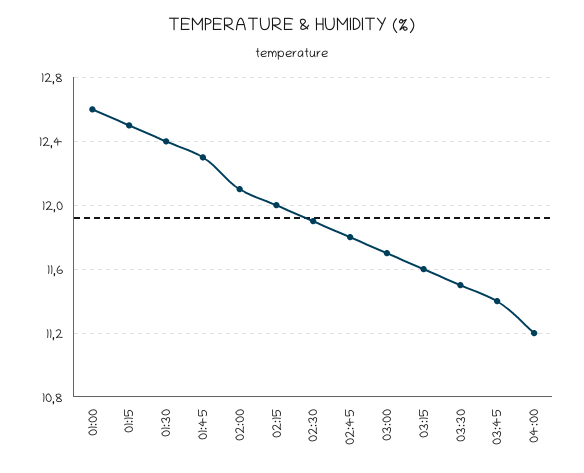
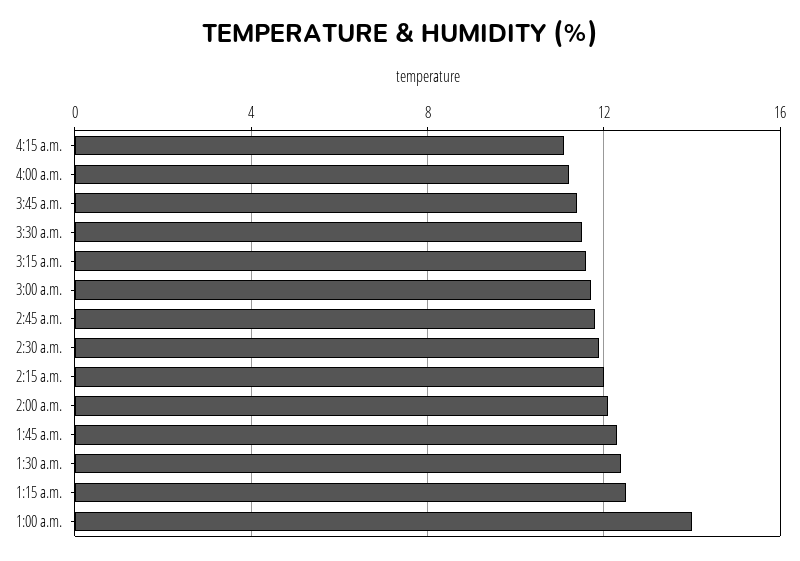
01:00: 12.6 -> 14
4:15 a.m.: none -> 11

